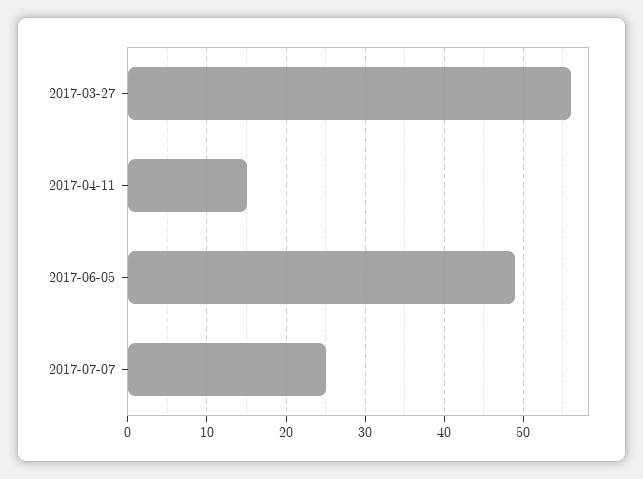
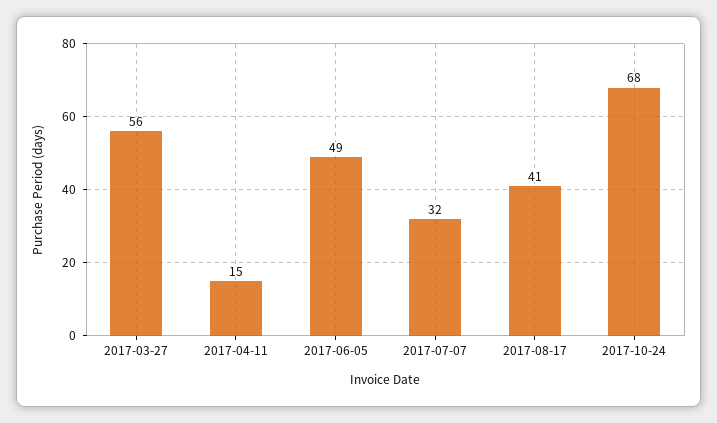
2017-07-07: 25 -> 32
2017-08-17: none -> 41
2017-10-24: none -> 68

